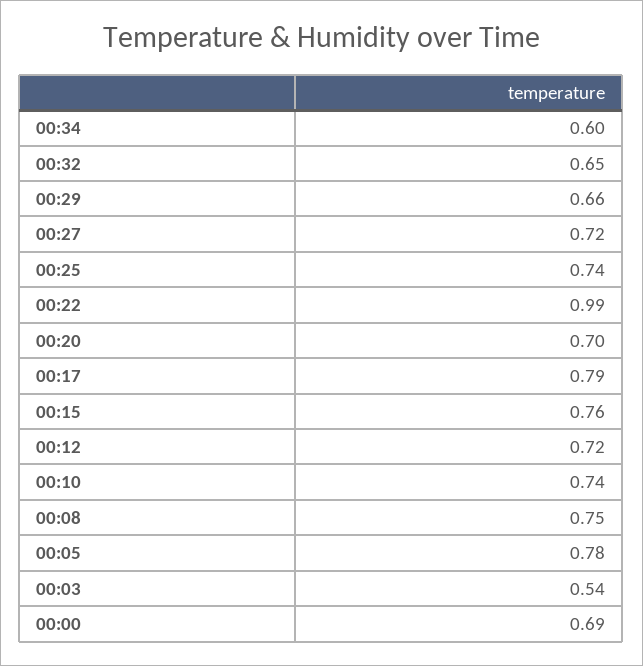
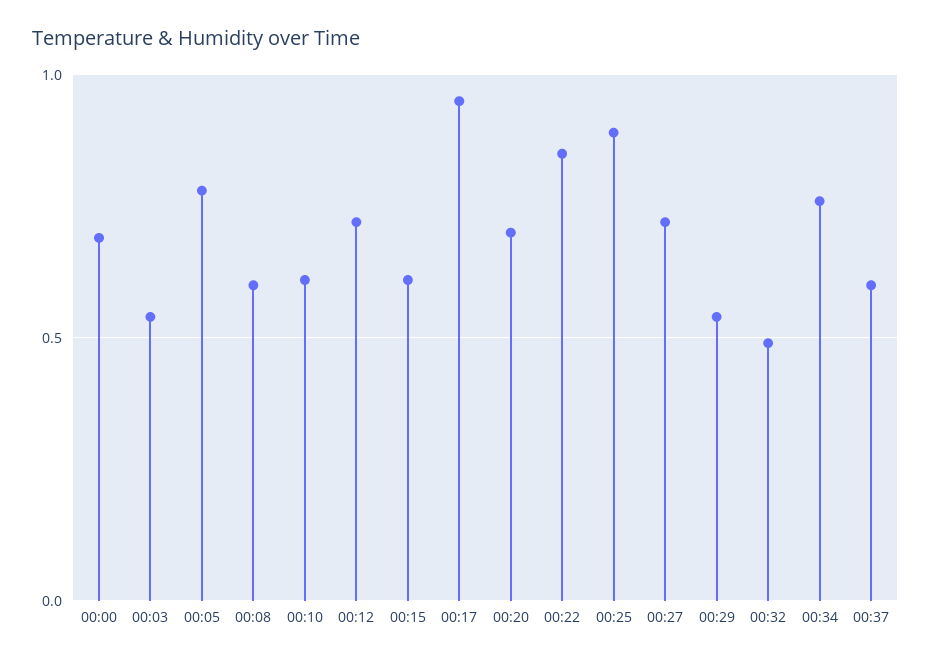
00:34: 0.6 -> 0.75
00:32: 0.65 -> 0.5
00:29: 0.66 -> 0.55
00:25: 0.74 -> 0.9
00:22: 0.99 -> 0.85
00:17: 0.79 -> 0.95
00:15: 0.76 -> 0.6
00:10: 0.74 -> 0.6
00:08: 0.75 -> 0.6
00:37: none -> 0.6

